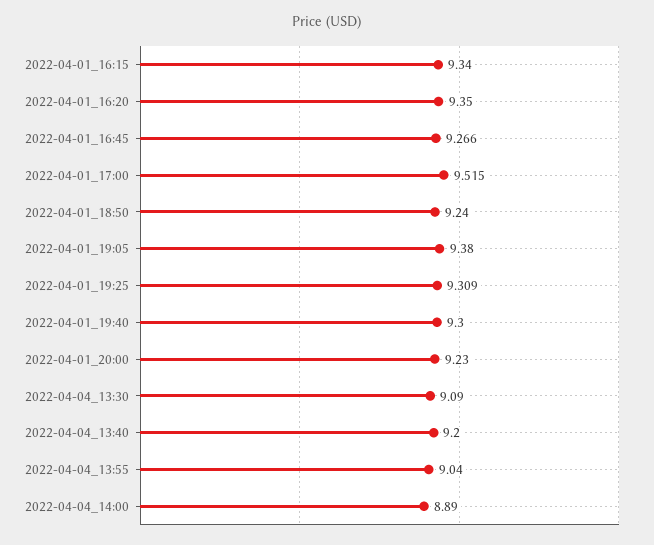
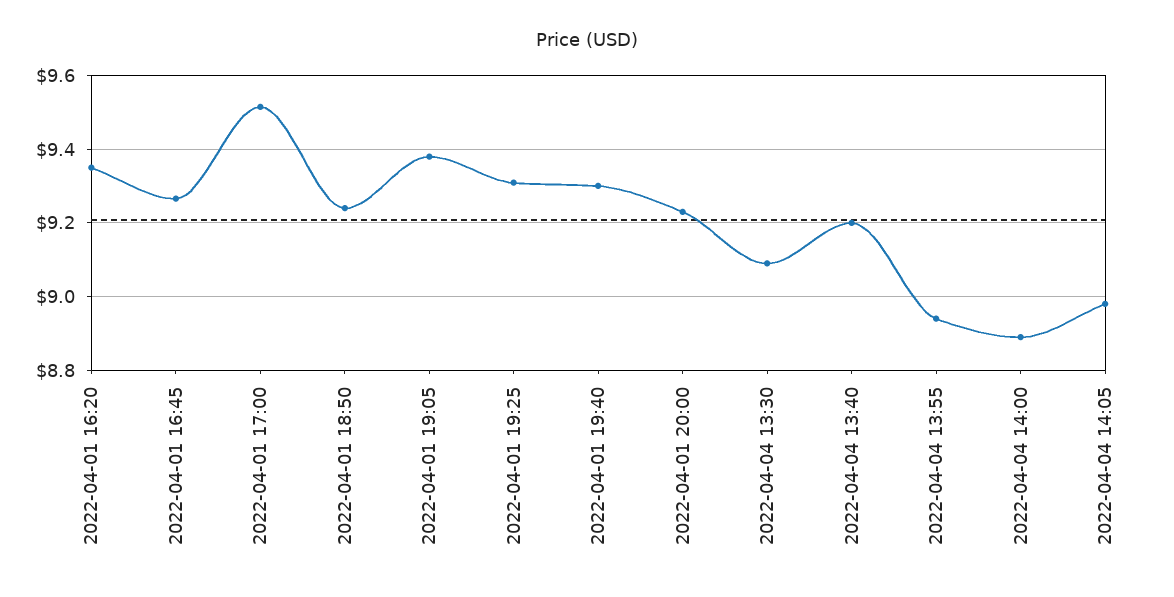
2022-04-01_16:15: 9.34 -> none
2022-04-04_13:55: 9.04 -> 8.94
2022-04-04 14:05: none -> 8.98

